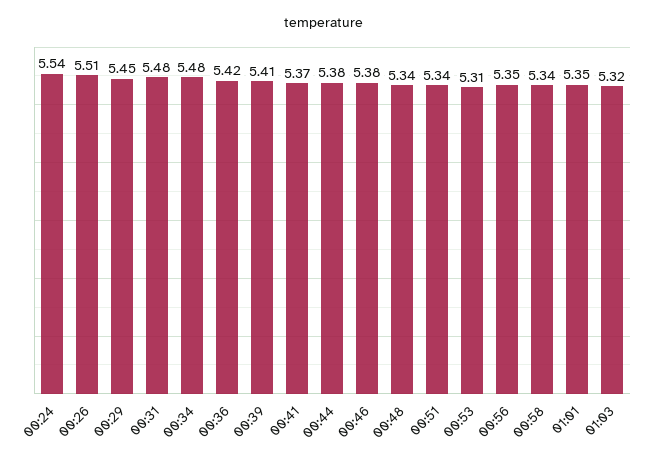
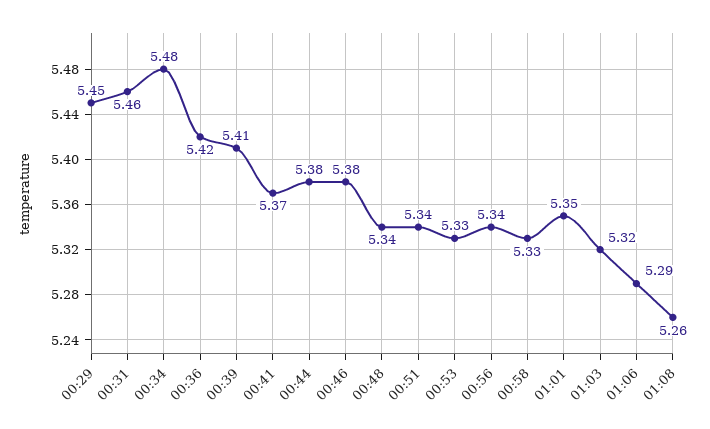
00:24: 5.54 -> none
00:26: 5.51 -> none
00:31: 5.48 -> 5.46
00:53: 5.31 -> 5.33
00:56: 5.35 -> 5.34
00:58: 5.34 -> 5.33
01:06: none -> 5.29
01:08: none -> 5.26

